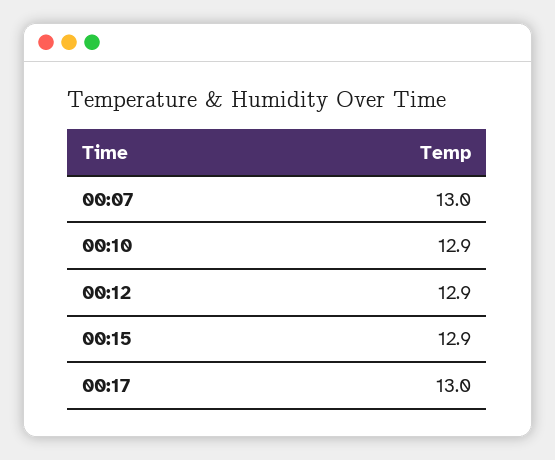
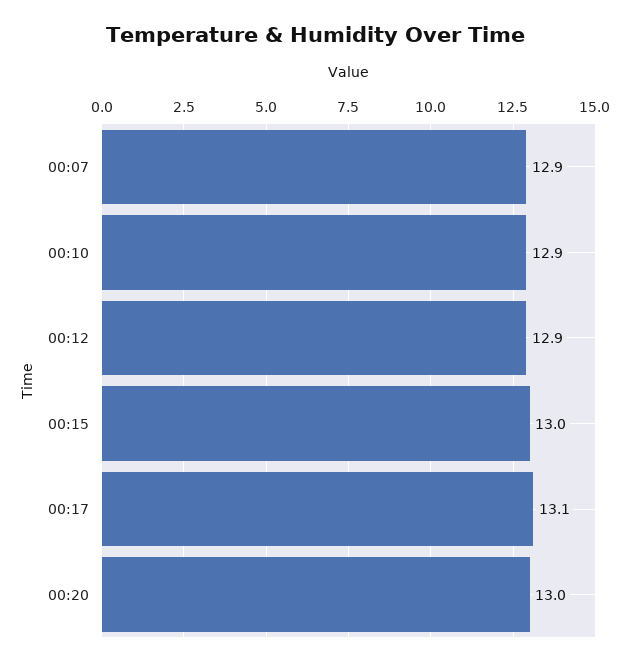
00:07: 13 -> 12.9
00:15: 12.9 -> 13
00:17: 13 -> 13.1
00:20: none -> 13

